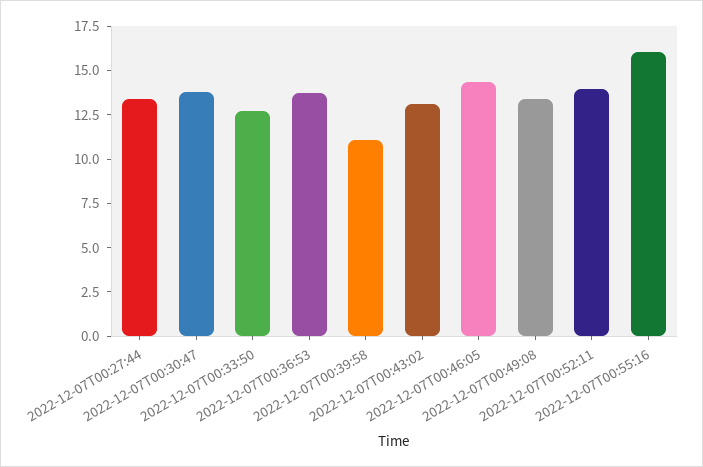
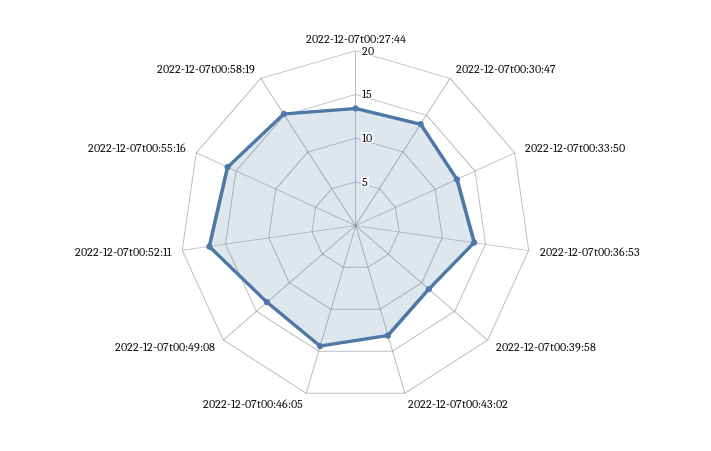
2022-12-07T00:52:11: 14 -> 17
2022-12-07t00:58:19: none -> 15

